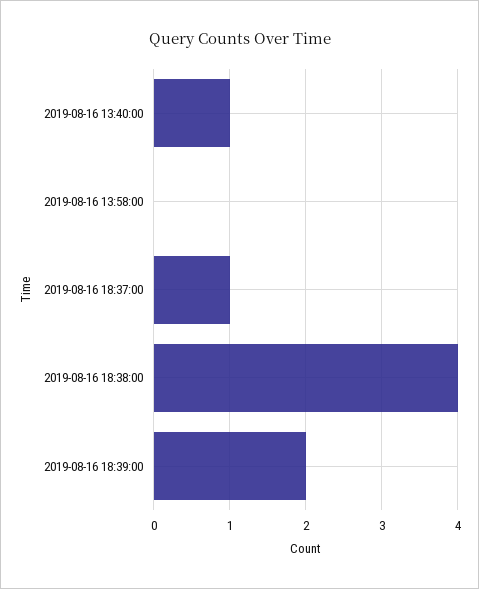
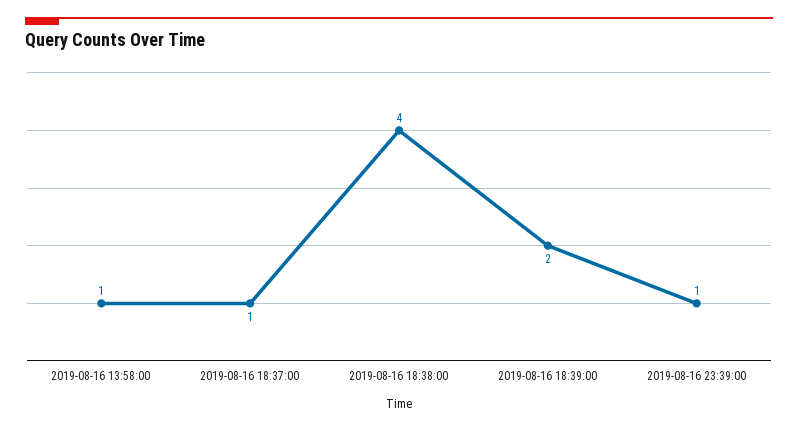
2019-08-16 13:40:00: 1 -> none
2019-08-16 13:58:00: 0 -> 1
2019-08-16 23:39:00: none -> 1

